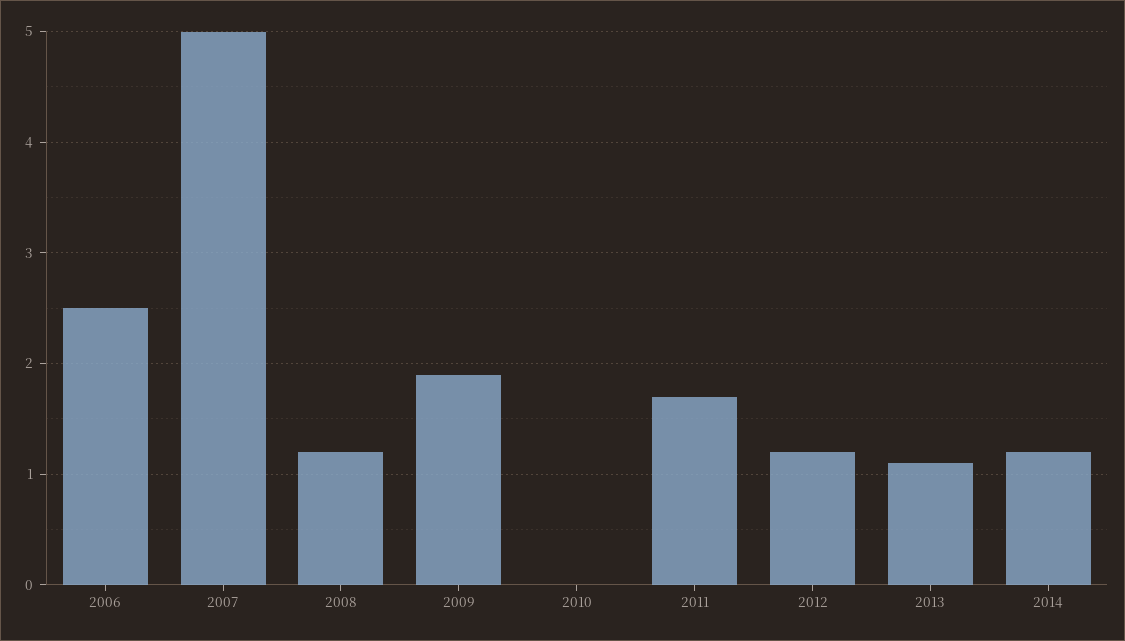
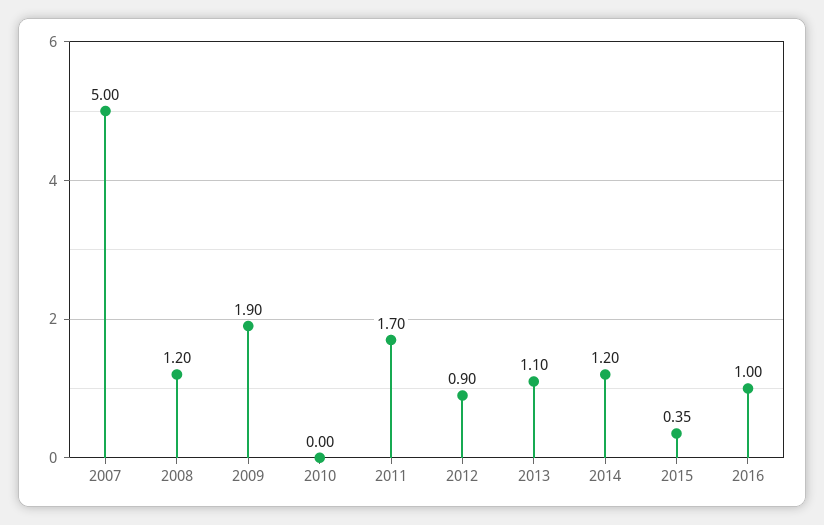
2006: 2.5 -> none
2012: 1.2 -> 0.9
2015: none -> 0.35
2016: none -> 1

